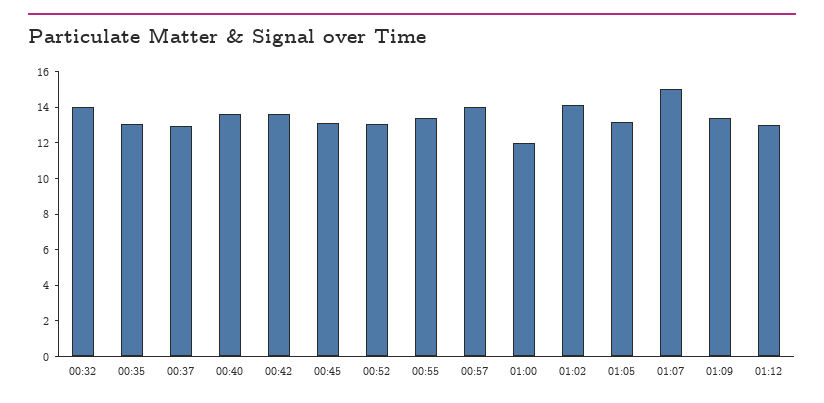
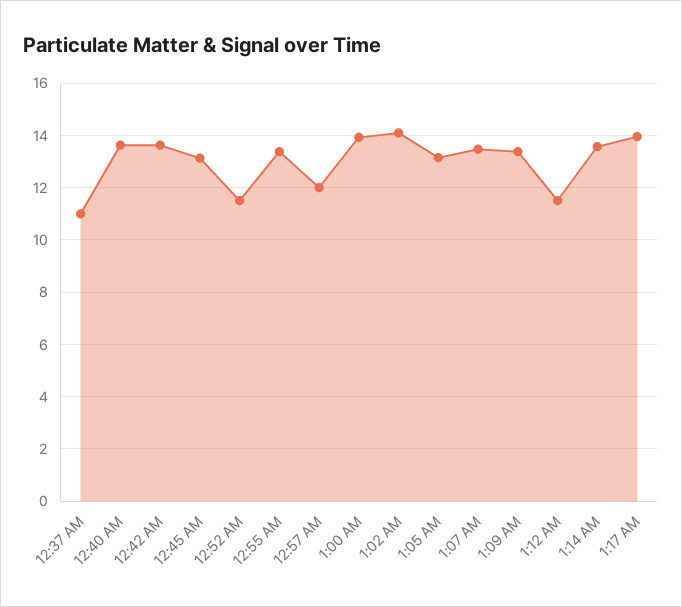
00:32: 14 -> none
00:35: 13 -> none
00:37: 13 -> 11
00:52: 13 -> 11.5
00:57: 14 -> 12
01:00: 12 -> 14
01:07: 15 -> 13.5
01:12: 13 -> 11.5
1:14 AM: none -> 13.5
1:17 AM: none -> 14

